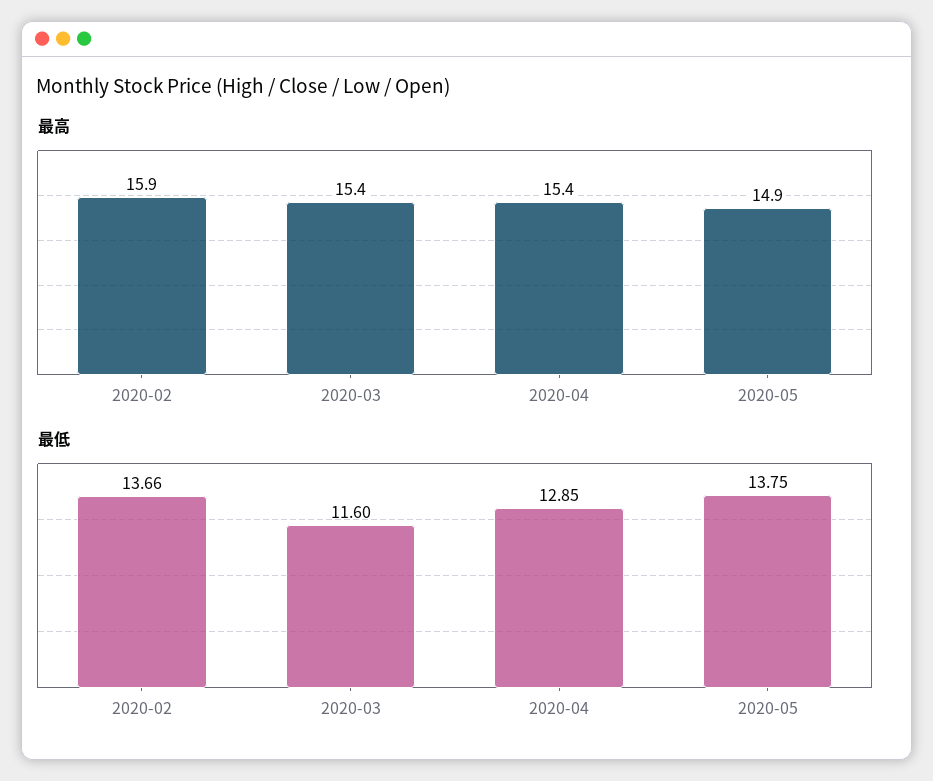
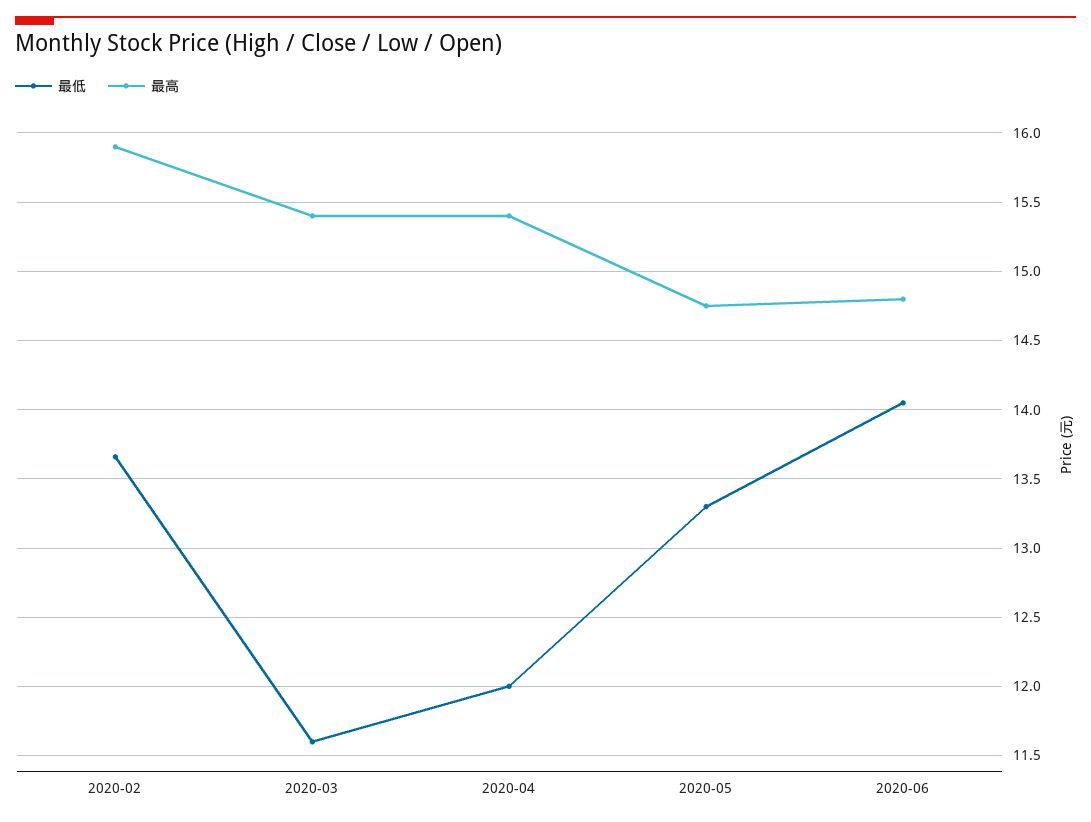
最高, 2020-05: 14.9 -> 14.75
最低, 2020-04: 12.85 -> 12
最低, 2020-05: 13.75 -> 13.3
最低, 2020-06: none -> 14.05
最高, 2020-06: none -> 14.8

